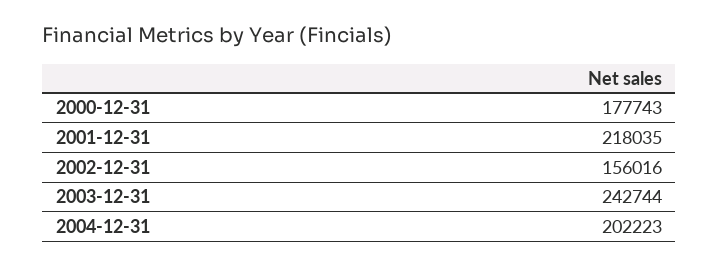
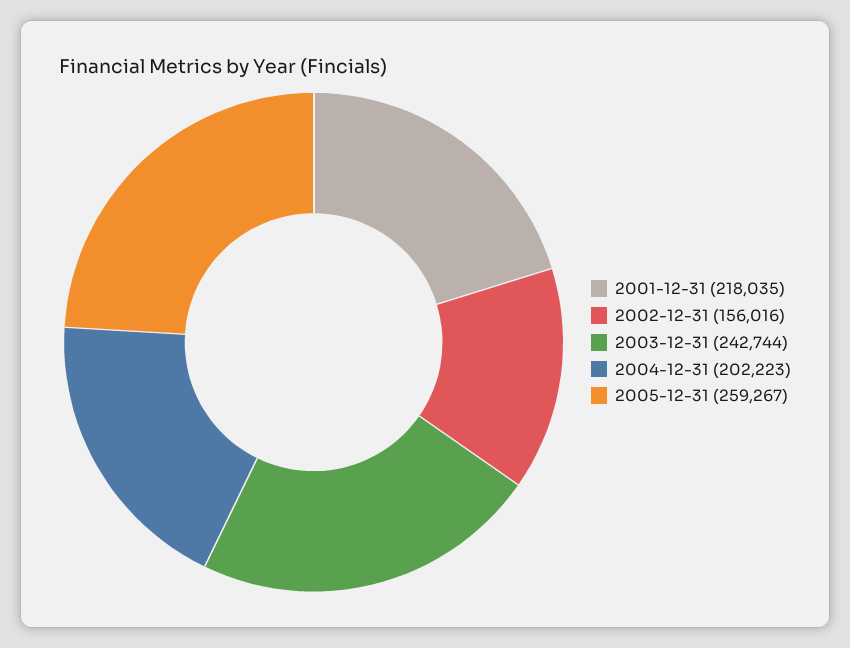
2000-12-31: 177743 -> none
2005-12-31: none -> 259267

